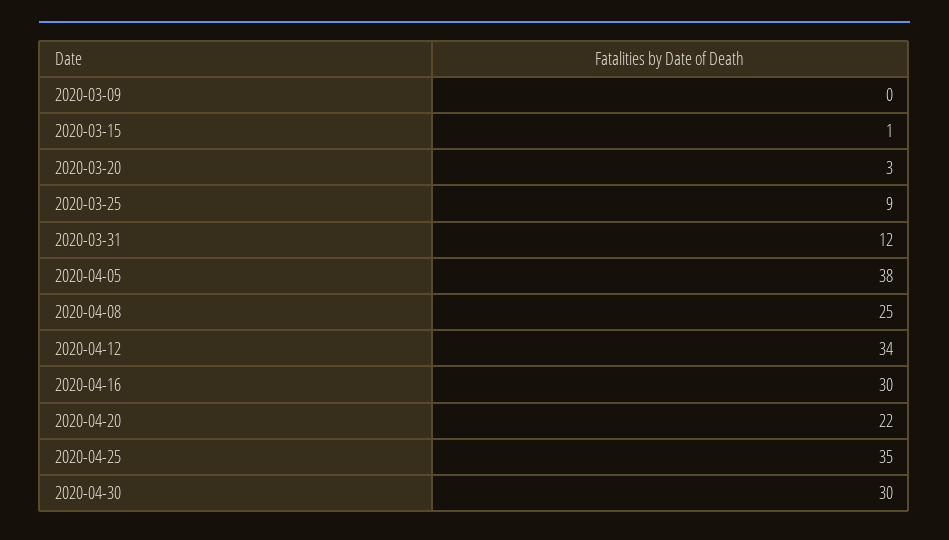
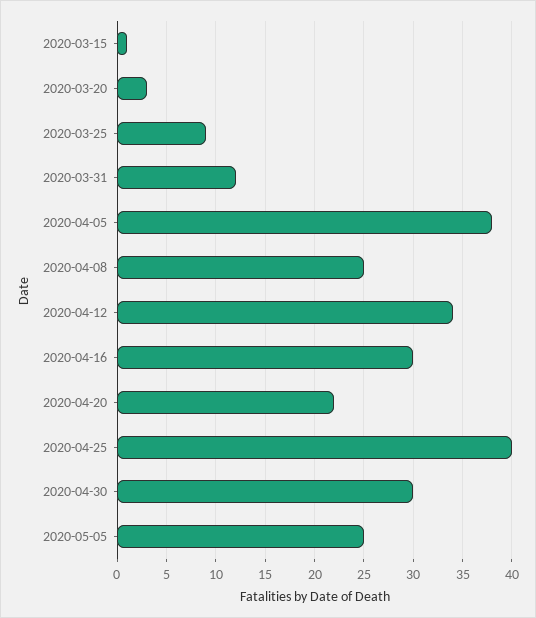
2020-03-09: 0 -> none
2020-04-25: 35 -> 40
2020-05-05: none -> 25

